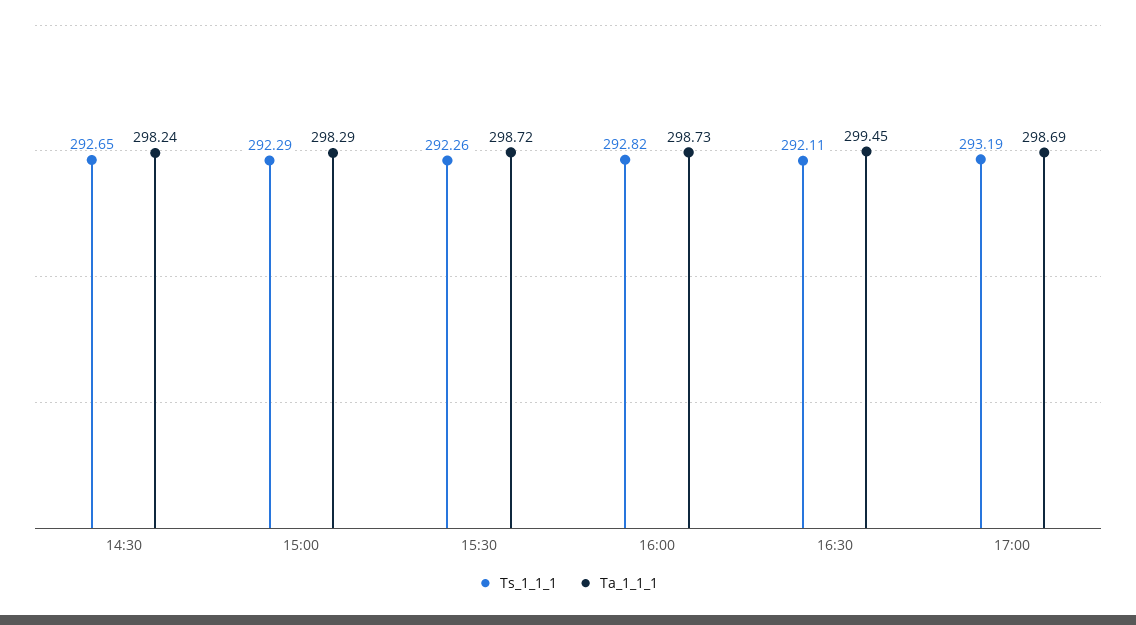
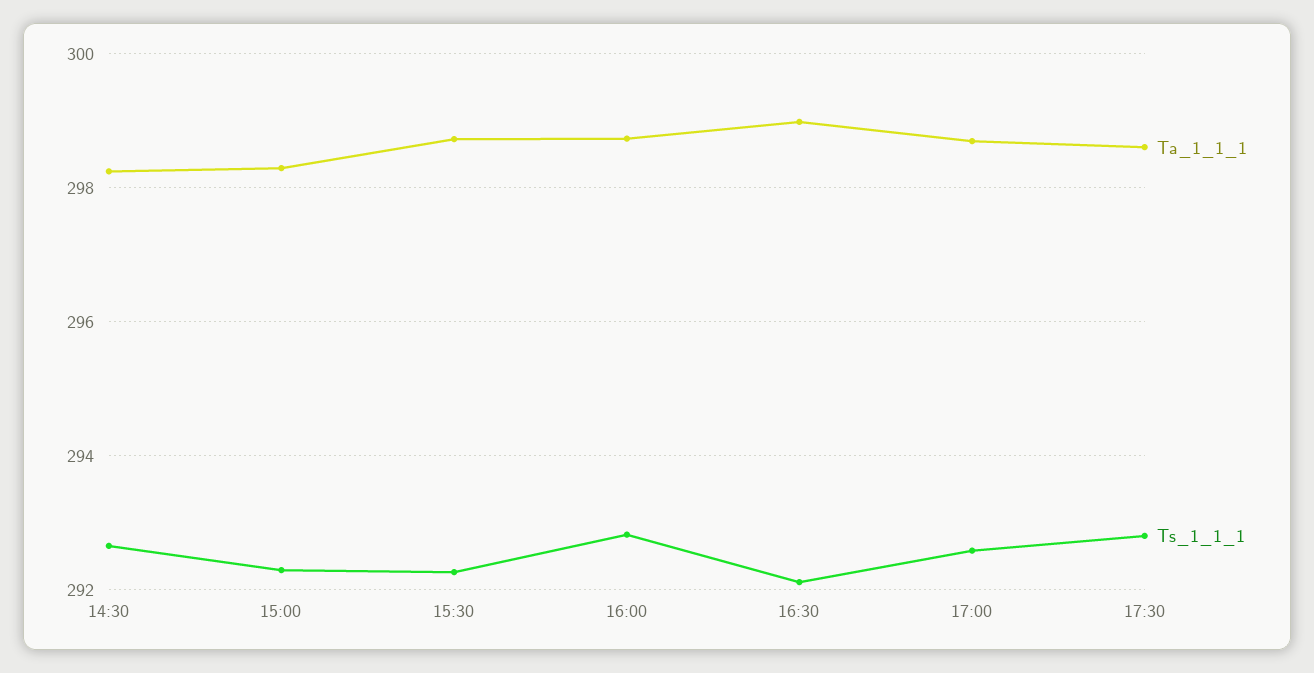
Ta_1_1_1, 16:30: 299.45 -> 299
Ts_1_1_1, 17:00: 293.19 -> 292.6
Ta_1_1_1, 17:30: none -> 298.6
Ts_1_1_1, 17:30: none -> 292.8

